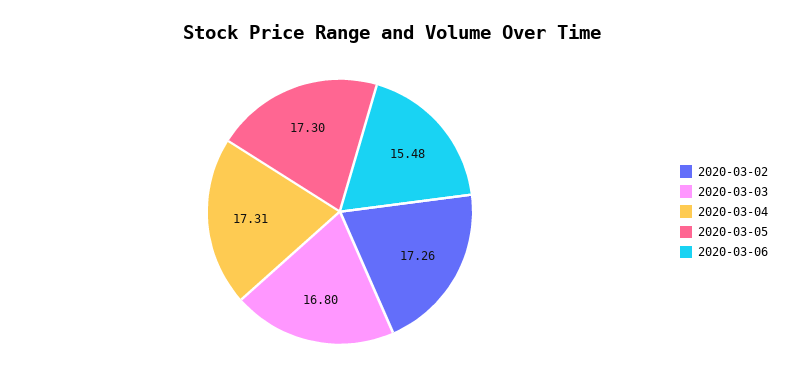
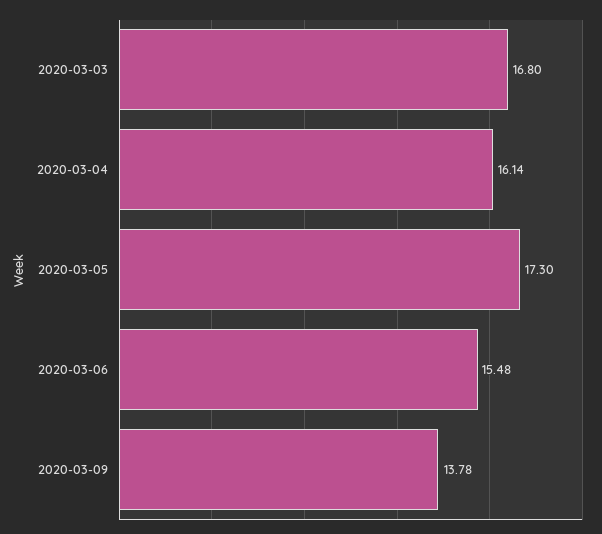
2020-03-02: 17.26 -> none
2020-03-04: 17.31 -> 16.14
2020-03-09: none -> 13.78

